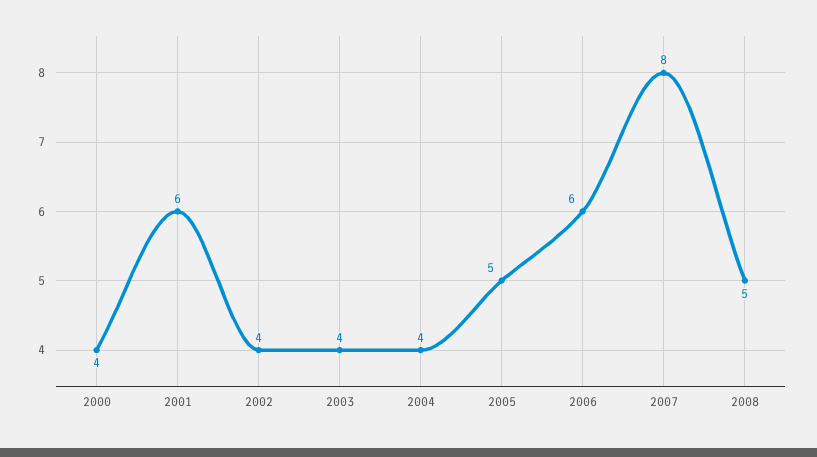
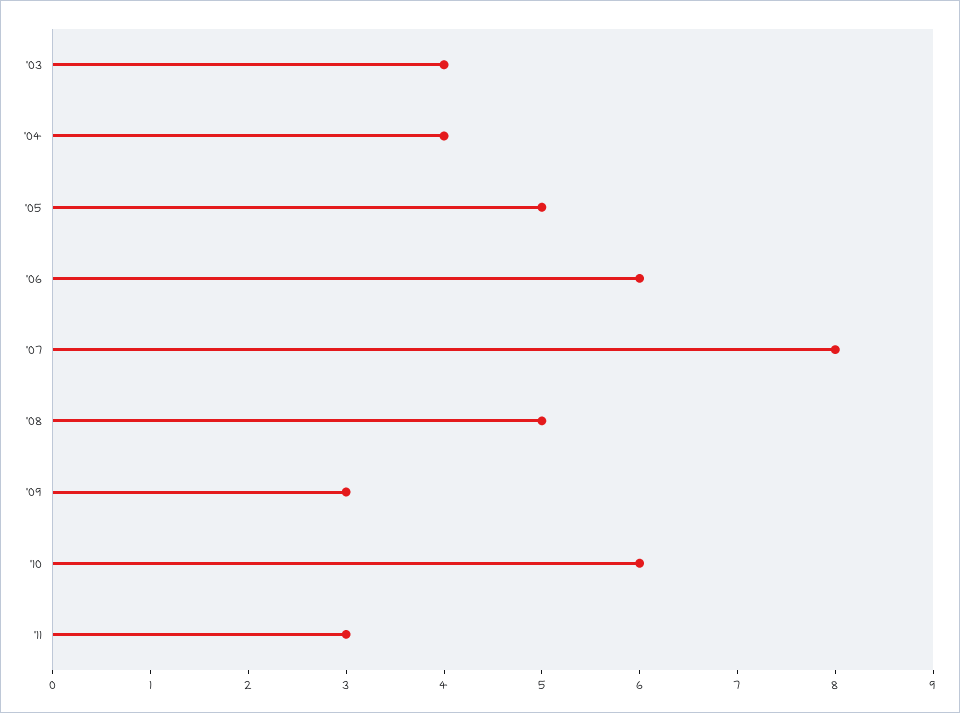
2000: 4 -> none
2001: 6 -> none
2002: 4 -> none
'09: none -> 3
'10: none -> 6
'11: none -> 3

